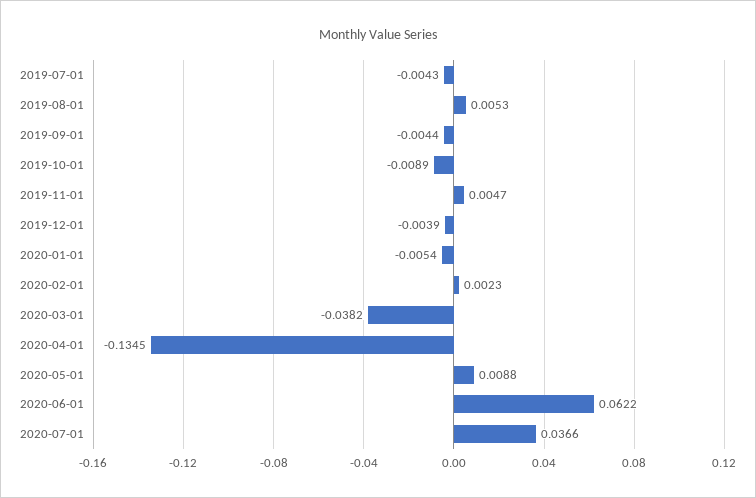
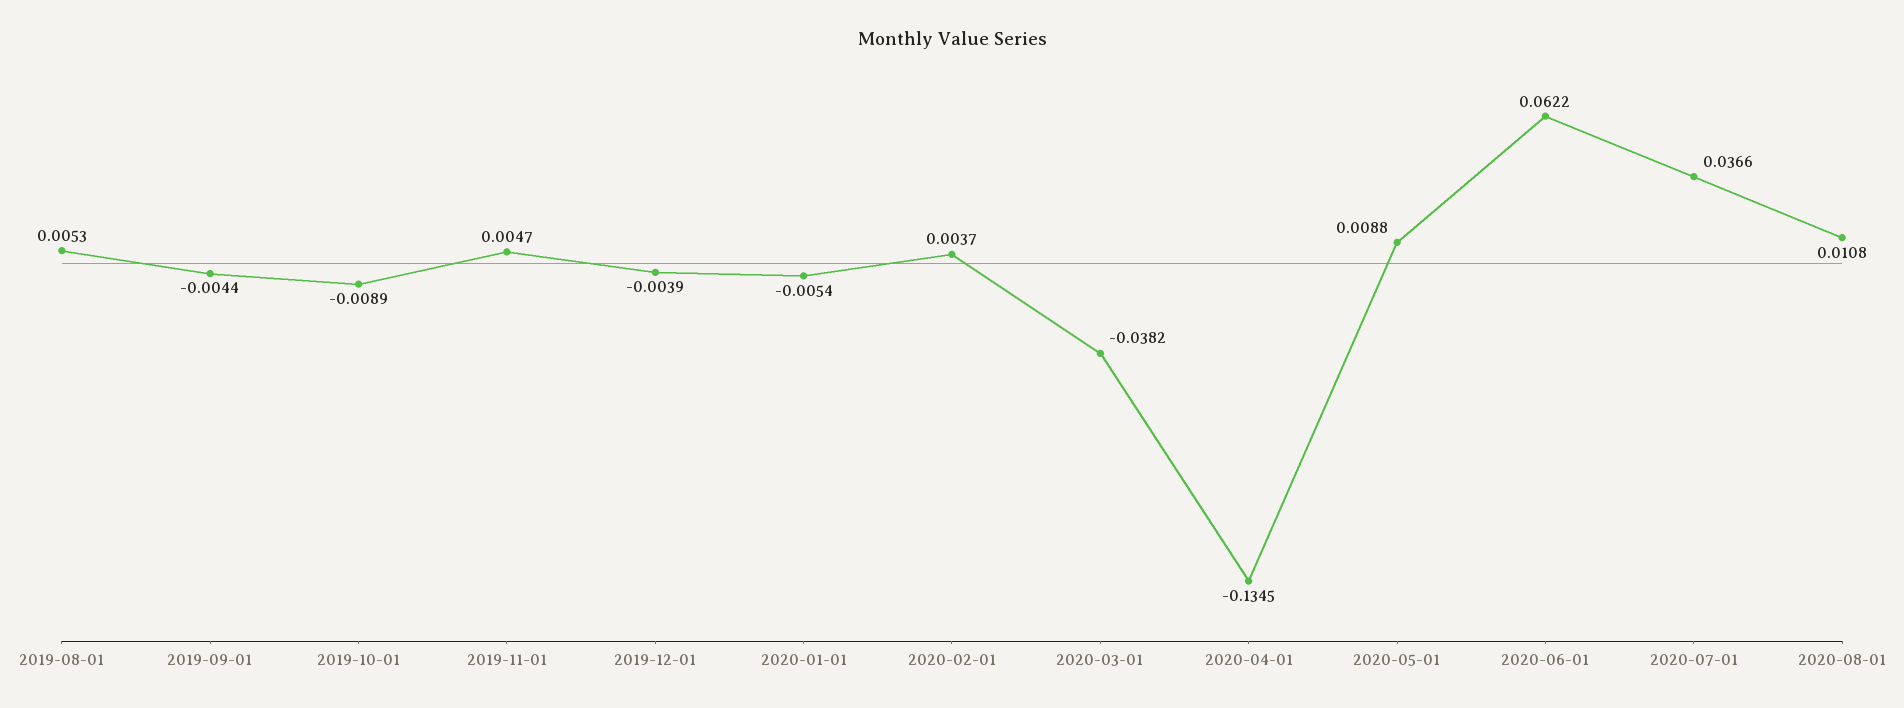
2019-07-01: -0.0043 -> none
2020-02-01: 0.0023 -> 0.0037
2020-08-01: none -> 0.0108

